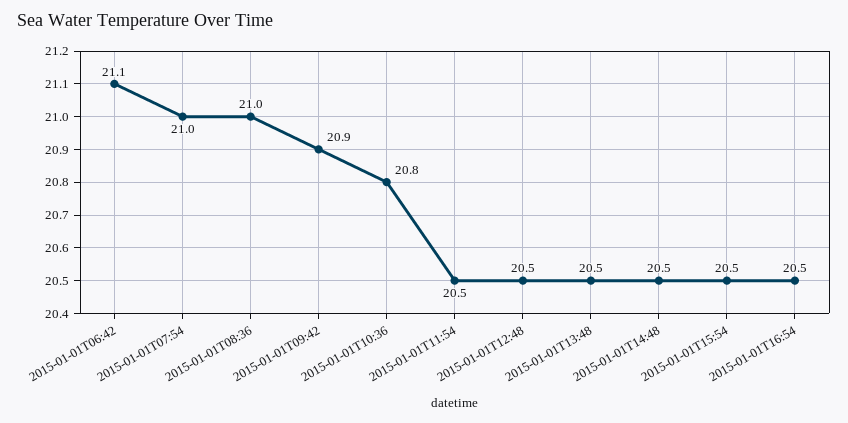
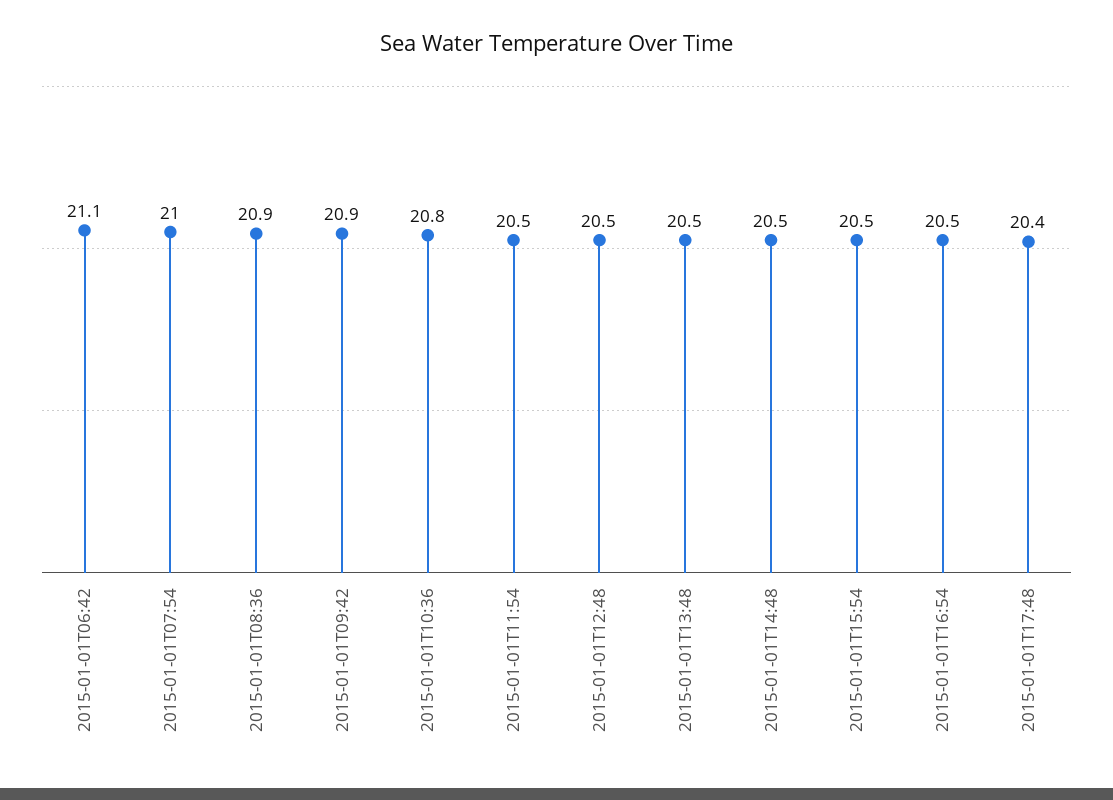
2015-01-01T08:36: 21 -> 20.9
2015-01-01T17:48: none -> 20.4

